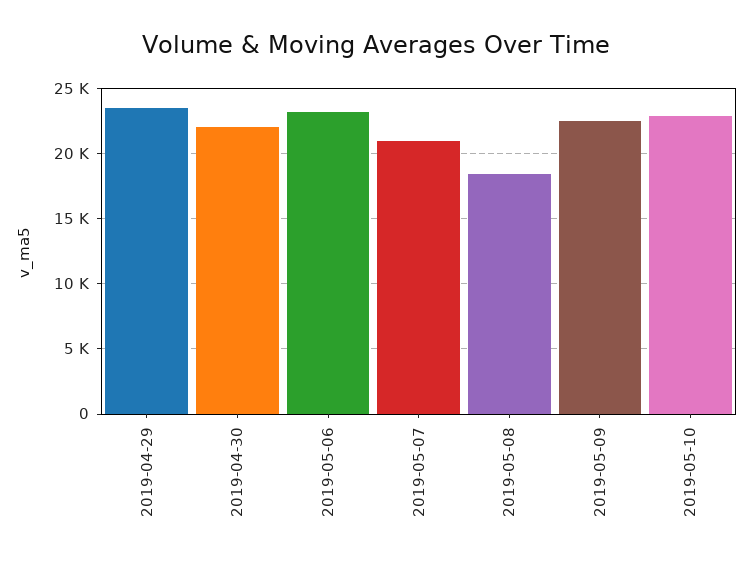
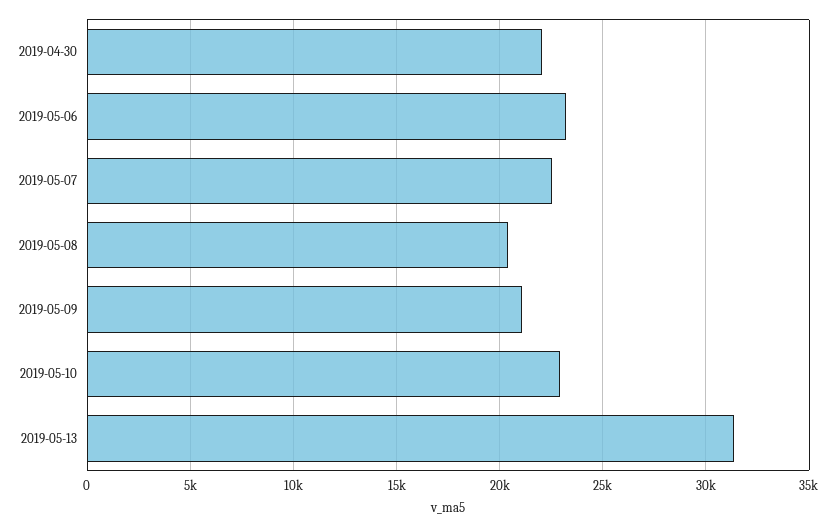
2019-04-29: 23500 -> none
2019-05-07: 21000 -> 22500
2019-05-08: 18500 -> 20500
2019-05-09: 22500 -> 21000
2019-05-13: none -> 31500

